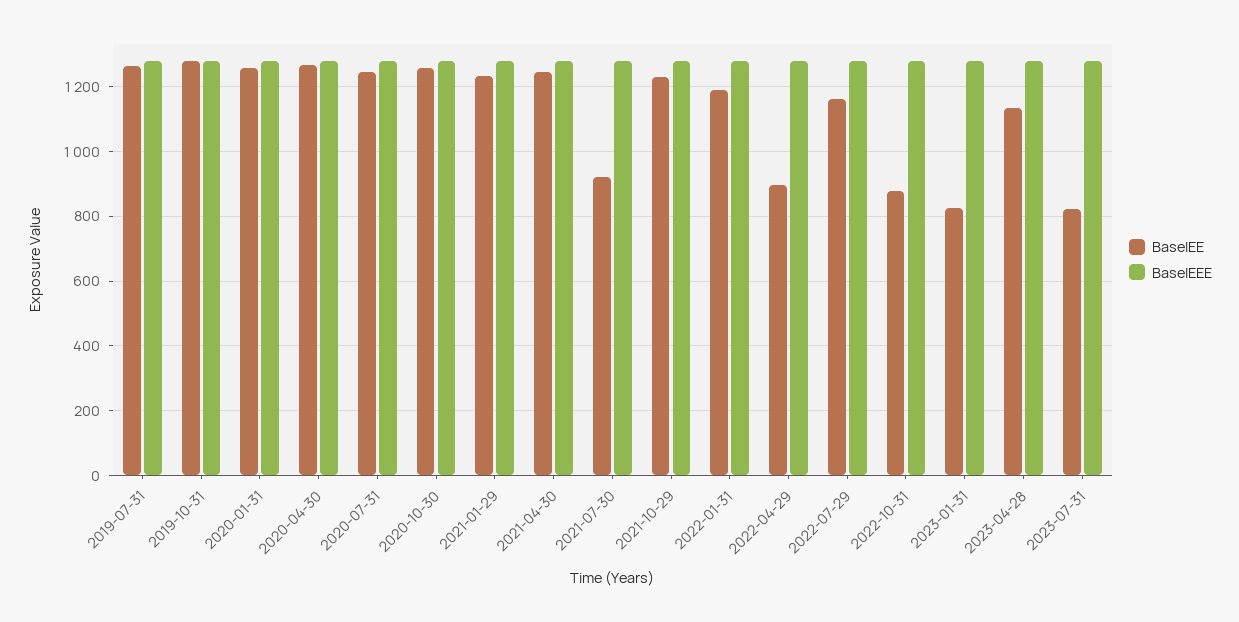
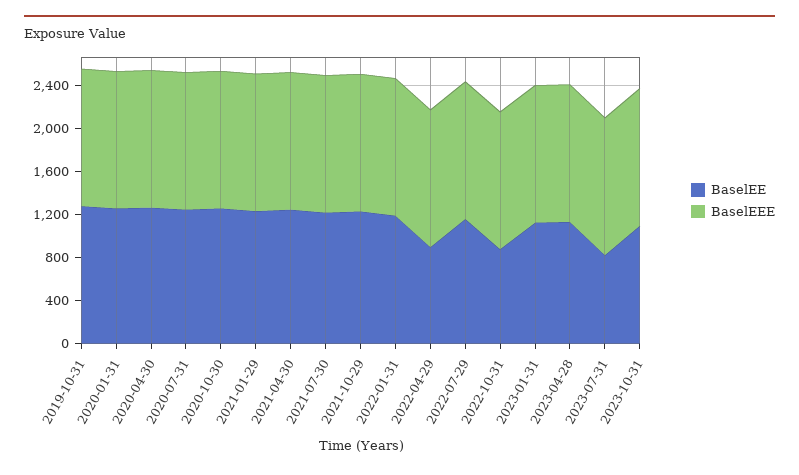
BaselEE, 2019-07-31: 1260 -> none
BaselEEE, 2019-07-31: 1280 -> none
BaselEE, 2021-07-30: 920 -> 1200
BaselEE, 2023-01-31: 820 -> 1100
BaselEE, 2023-10-31: none -> 1100
BaselEEE, 2023-10-31: none -> 1300

